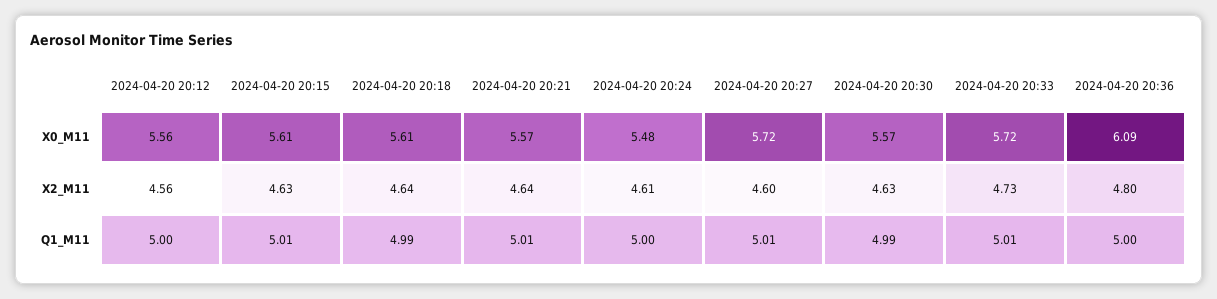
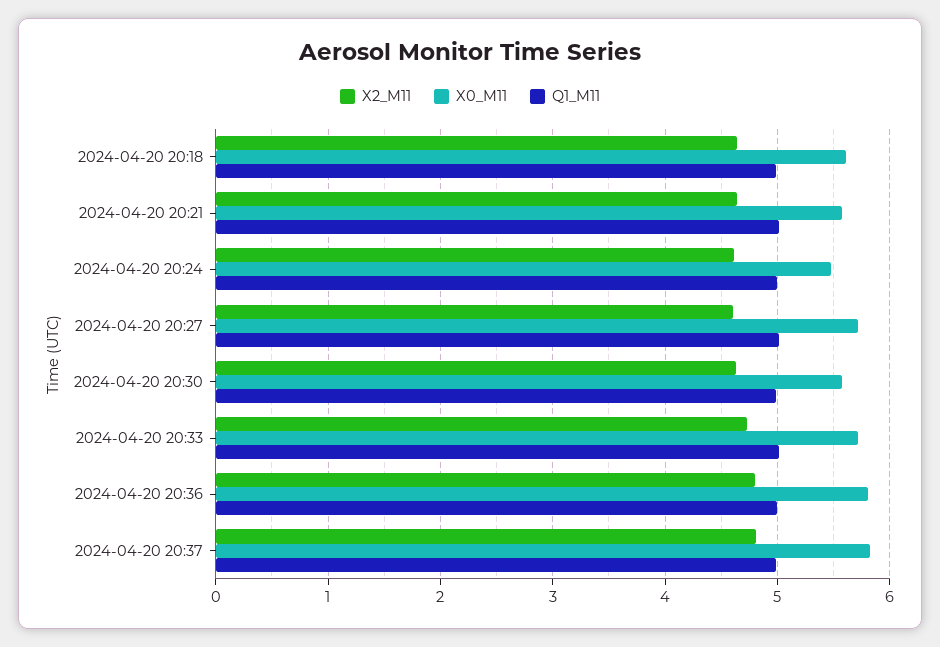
X0_M11, 2024-04-20 20:12: 5.56 -> none
X0_M11, 2024-04-20 20:15: 5.61 -> none
X0_M11, 2024-04-20 20:36: 6.09 -> 5.8
X2_M11, 2024-04-20 20:12: 4.56 -> none
X2_M11, 2024-04-20 20:15: 4.63 -> none
Q1_M11, 2024-04-20 20:12: 5 -> none
Q1_M11, 2024-04-20 20:15: 5.01 -> none
X2_M11, 2024-04-20 20:37: none -> 4.8
X0_M11, 2024-04-20 20:37: none -> 5.8
Q1_M11, 2024-04-20 20:37: none -> 5

